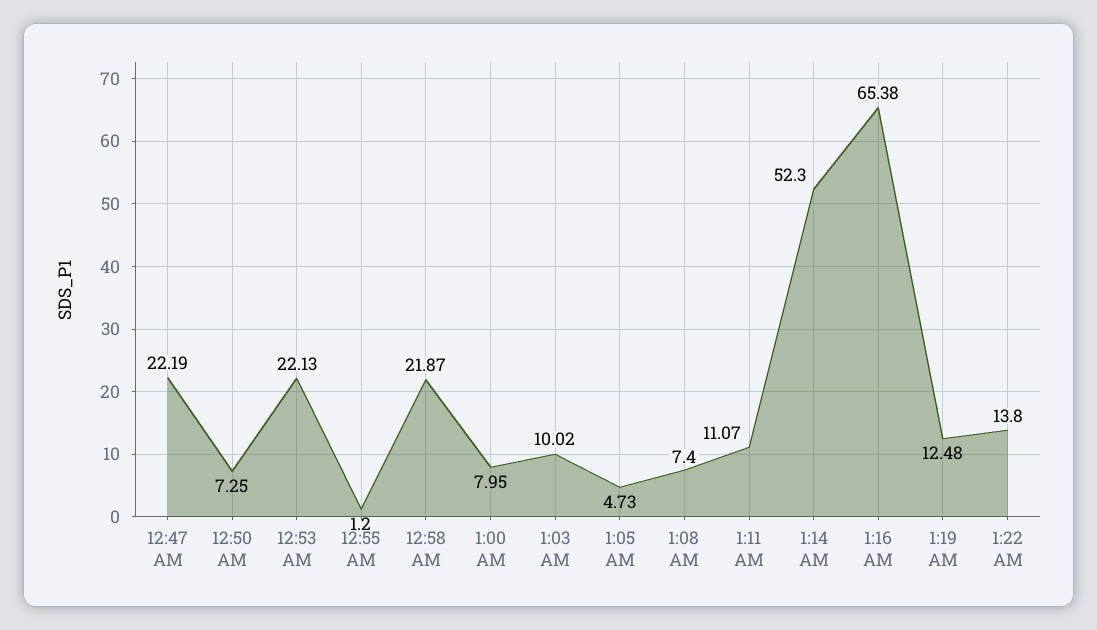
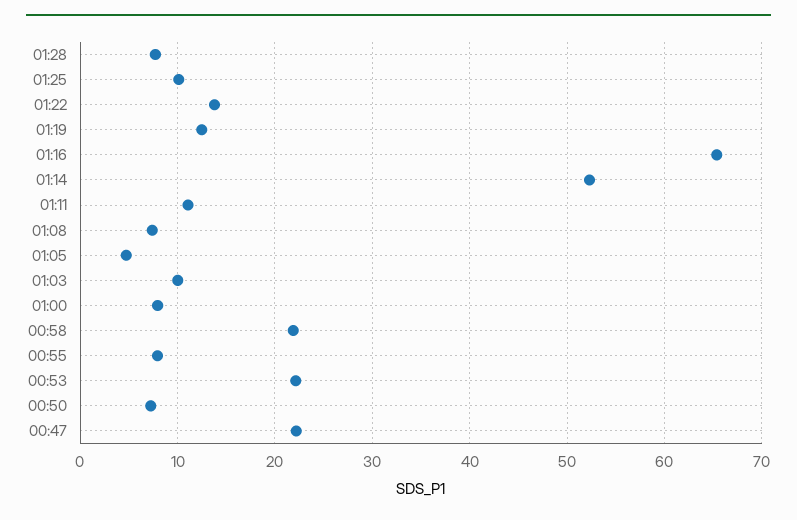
12:55 AM: 1.2 -> 8
01:28: none -> 8
01:25: none -> 10

